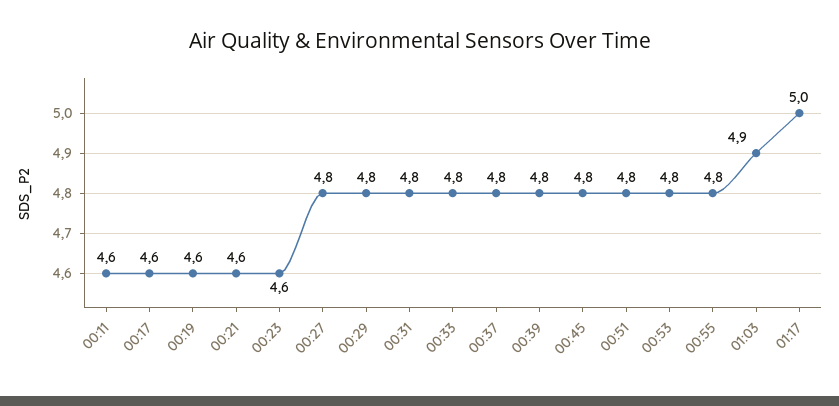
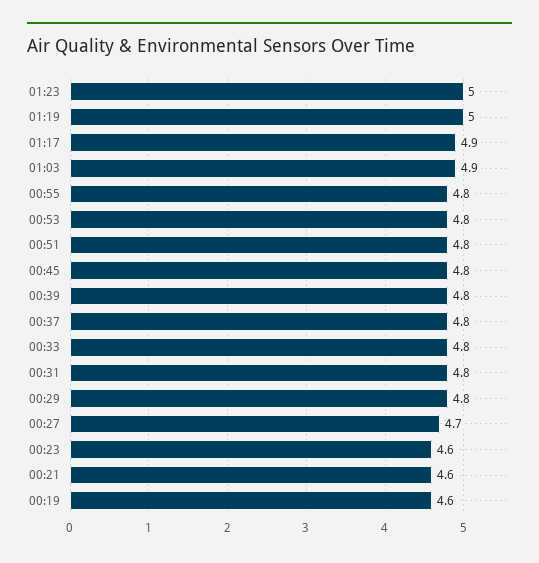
00:11: 4.6 -> none
00:17: 4.6 -> none
00:27: 4.8 -> 4.7
01:17: 5 -> 4.9
01:23: none -> 5
01:19: none -> 5

